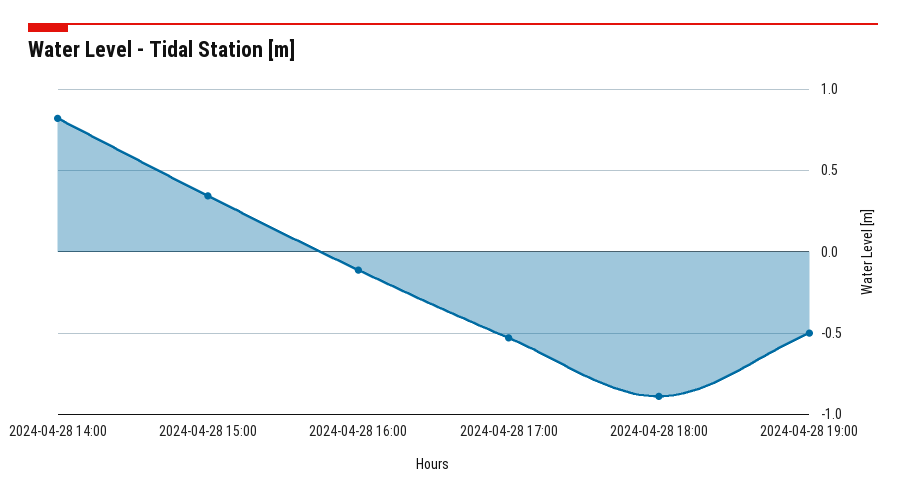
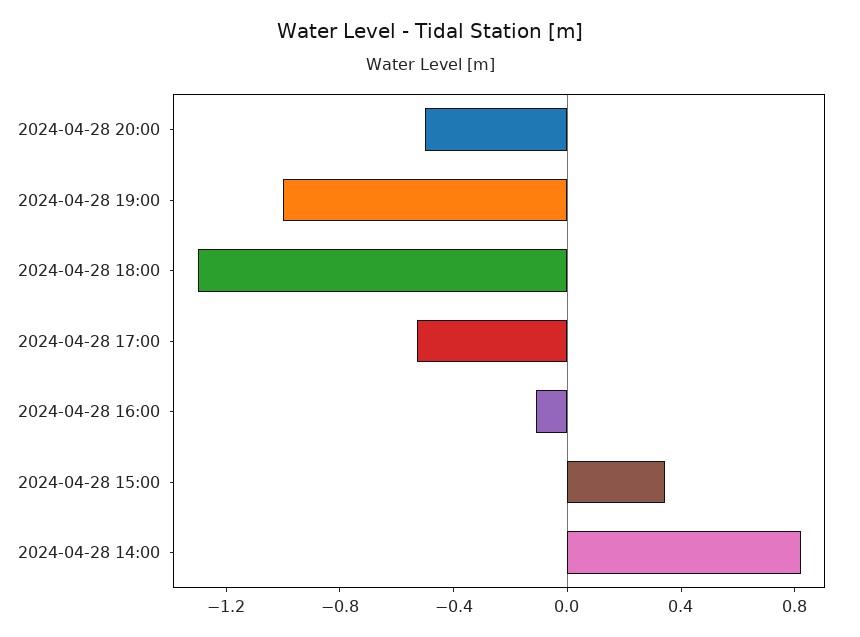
2024-04-28 18:00: -0.9 -> -1.3
2024-04-28 19:00: -0.5 -> -1
2024-04-28 20:00: none -> -0.5

